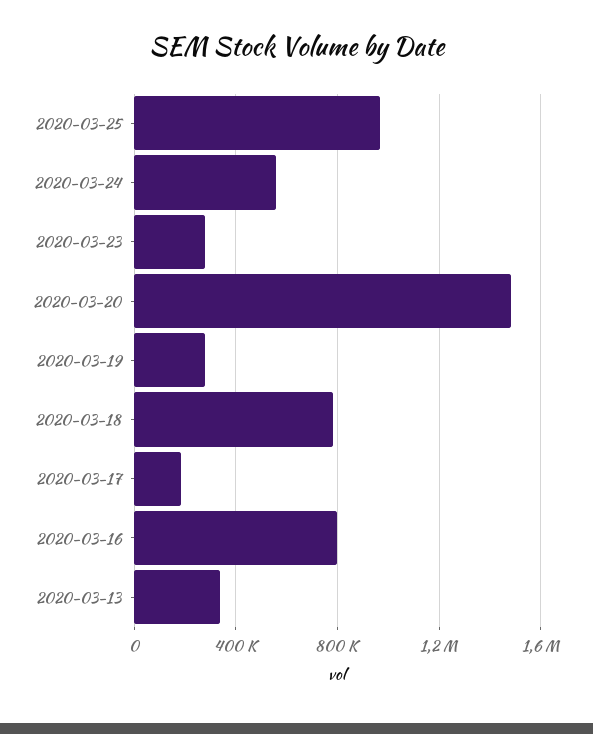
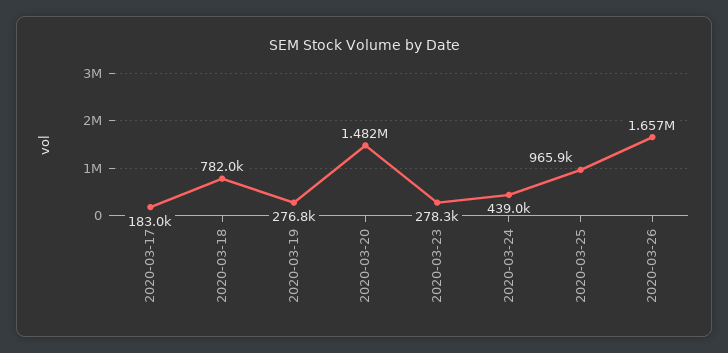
2020-03-24: 550000 -> 439000
2020-03-16: 800000 -> none
2020-03-13: 350000 -> none
2020-03-26: none -> 1657000

